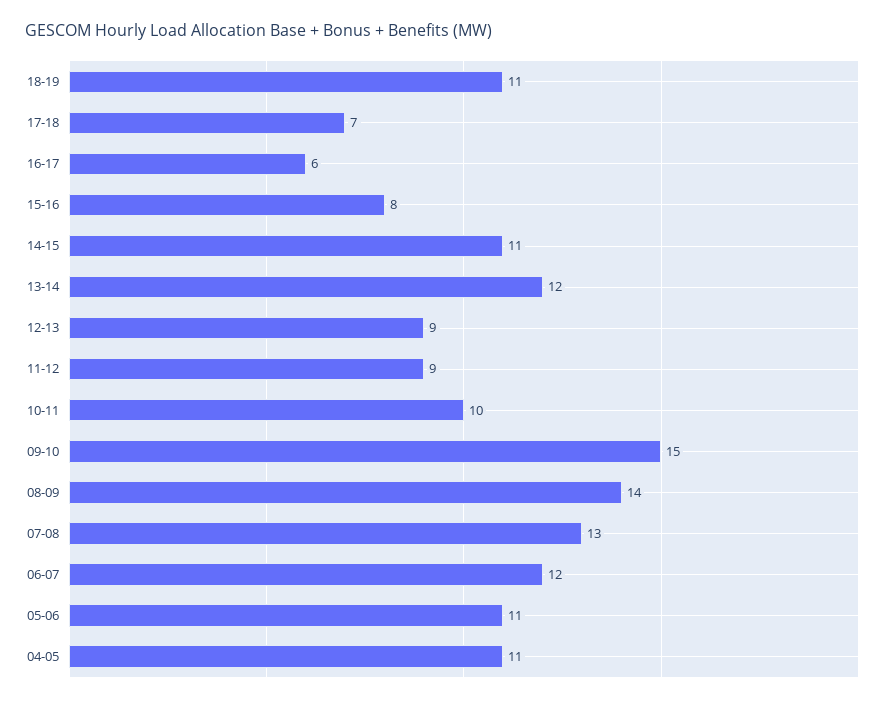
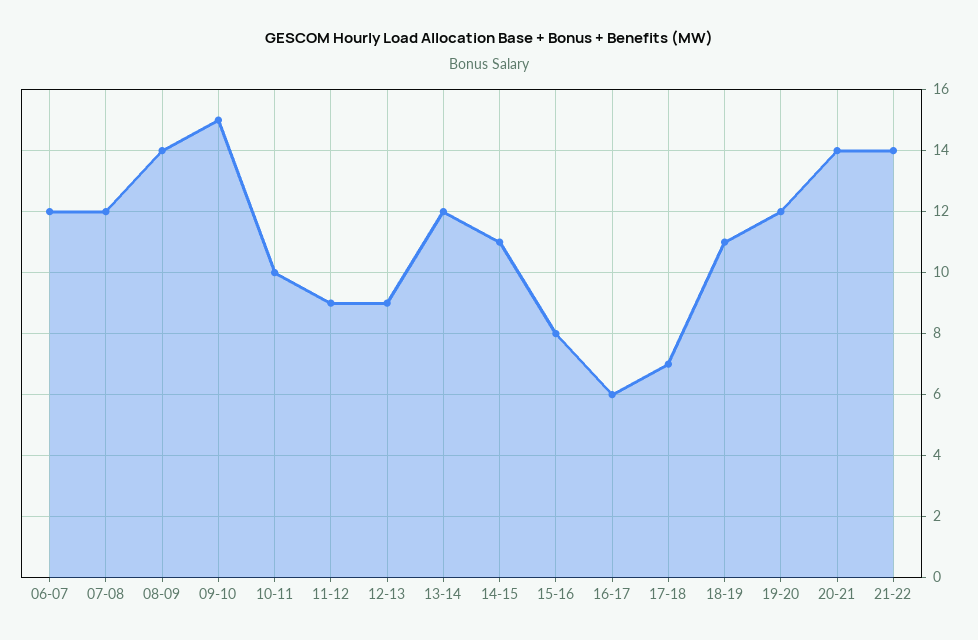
07-08: 13 -> 12
05-06: 11 -> none
04-05: 11 -> none
19-20: none -> 12
20-21: none -> 14
21-22: none -> 14

